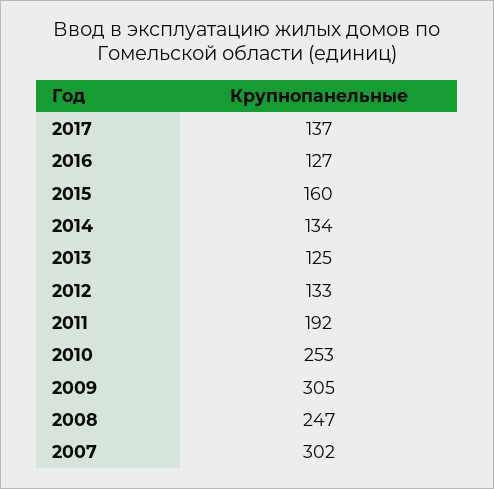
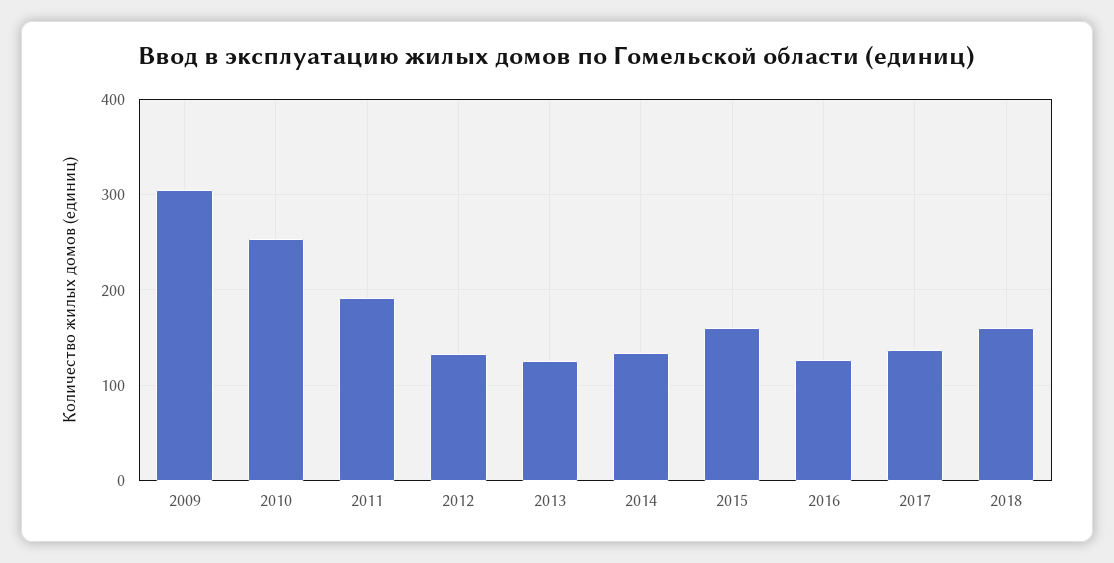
2008: 247 -> none
2007: 302 -> none
2018: none -> 160

